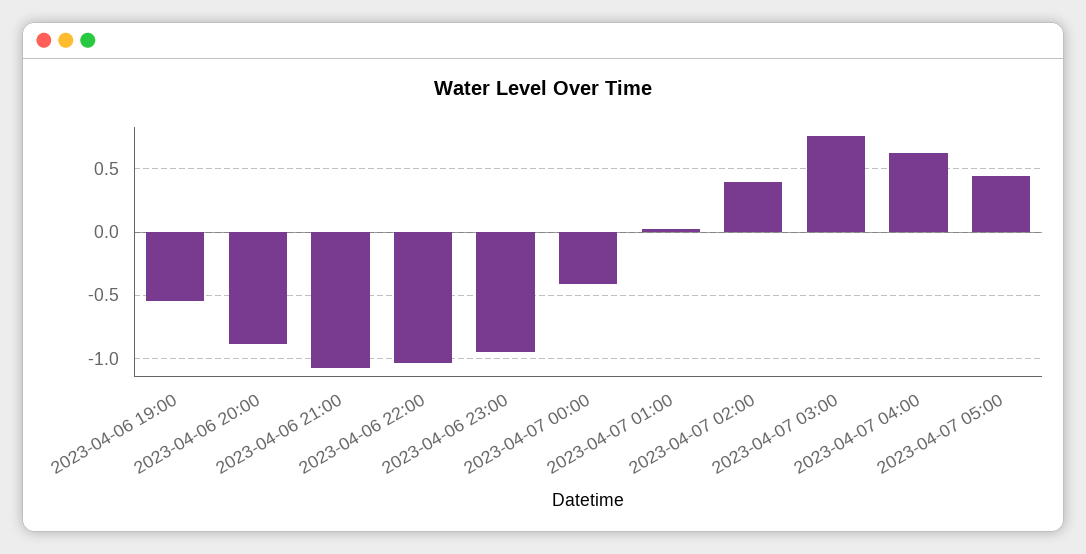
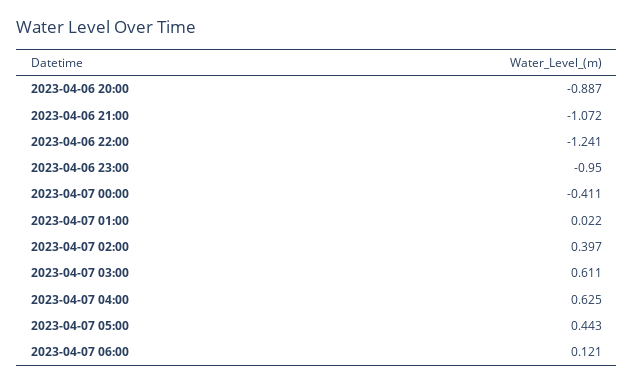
2023-04-06 19:00: -0.55 -> none
2023-04-06 22:00: -1.05 -> -1.241
2023-04-07 03:00: 0.75 -> 0.611
2023-04-07 06:00: none -> 0.121

